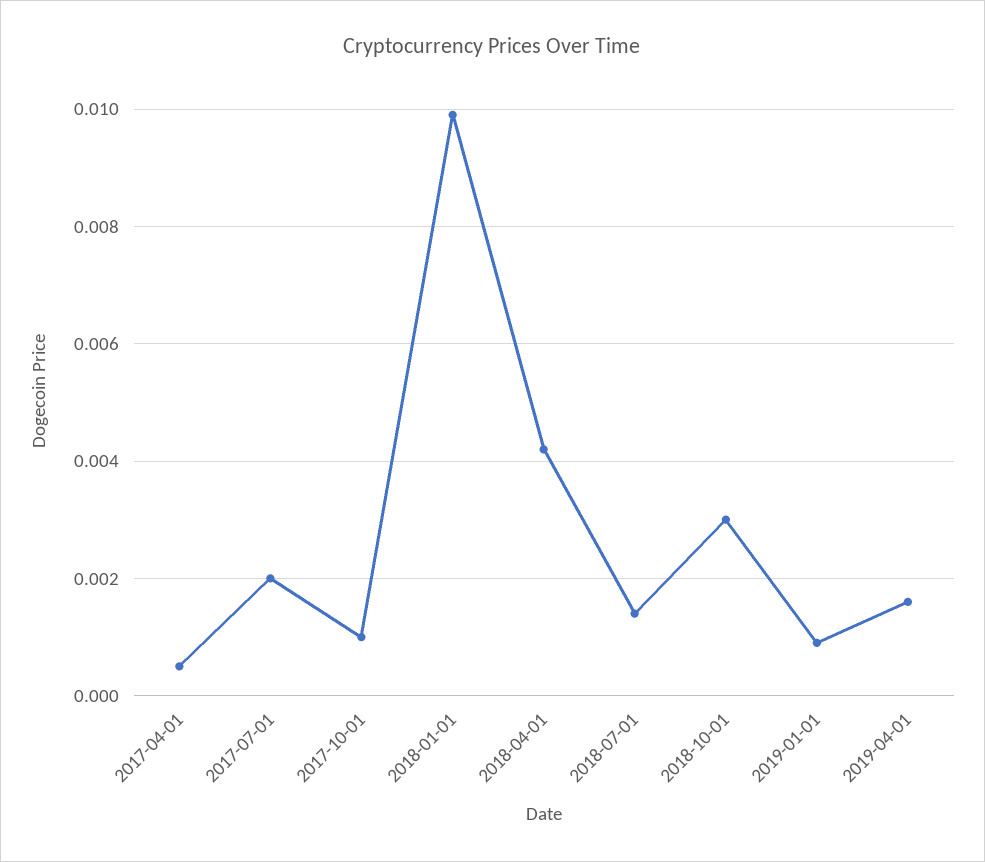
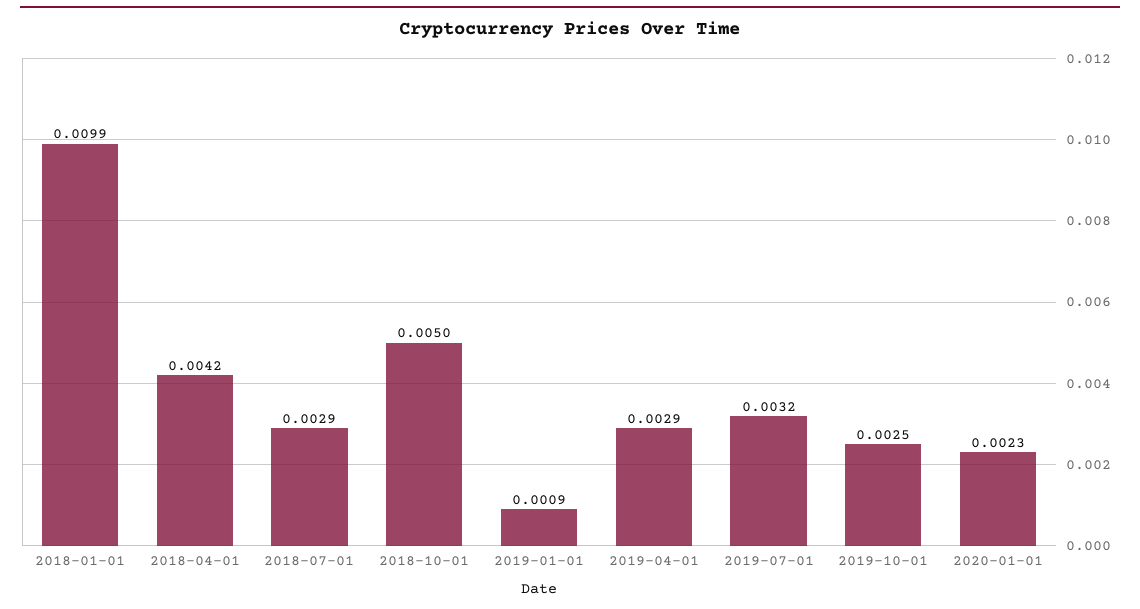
2017-04-01: 0.0005 -> none
2017-07-01: 0.002 -> none
2017-10-01: 0.001 -> none
2018-07-01: 0.0015 -> 0.0029
2018-10-01: 0.003 -> 0.005
2019-04-01: 0.0015 -> 0.0029
2019-07-01: none -> 0.0032
2019-10-01: none -> 0.0025
2020-01-01: none -> 0.0023

